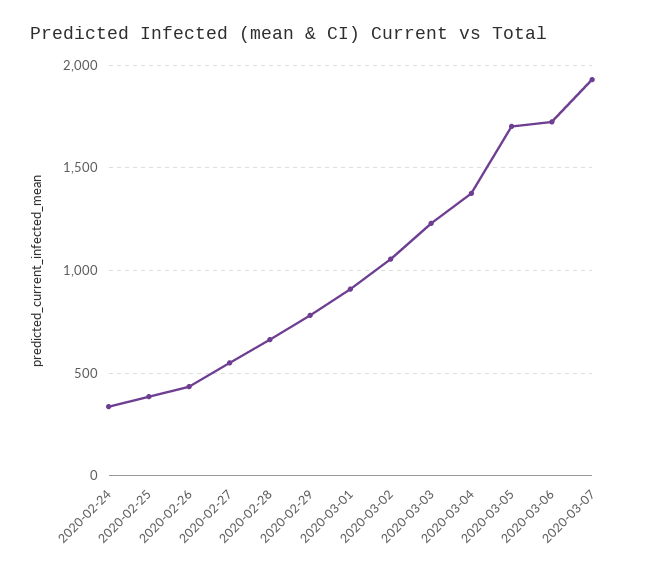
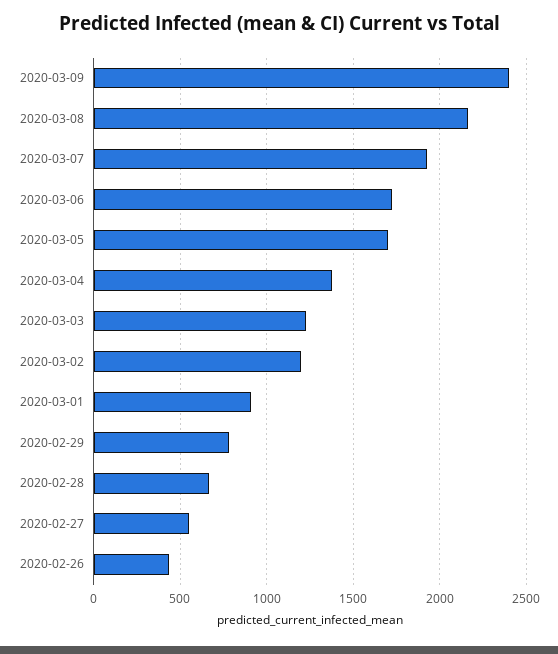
2020-02-24: 350 -> none
2020-02-25: 400 -> none
2020-03-02: 1050 -> 1200
2020-03-09: none -> 2400
2020-03-08: none -> 2150

